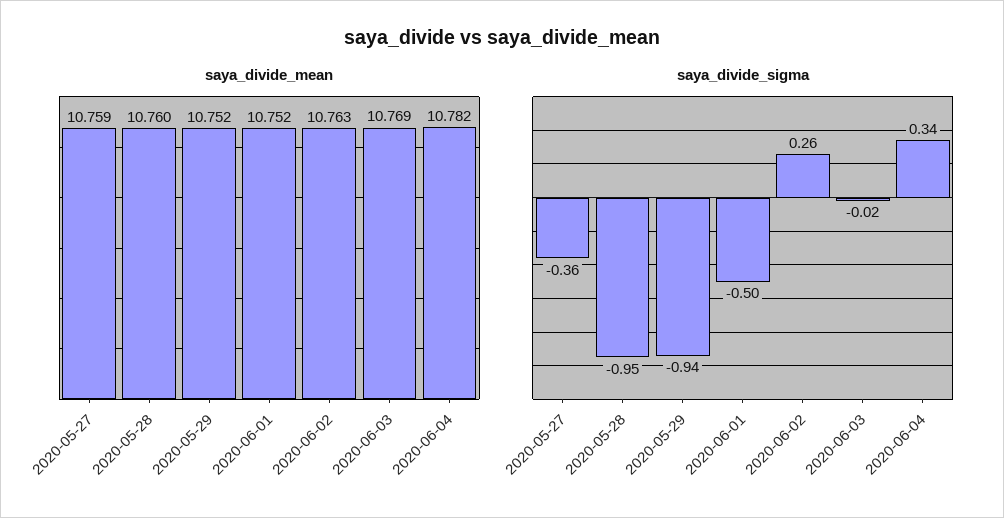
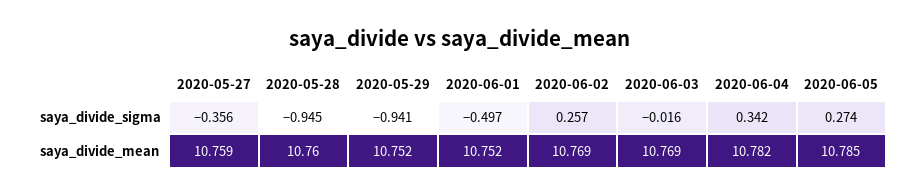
saya_divide_mean, 2020-06-02: 10.763 -> 10.769
saya_divide_sigma, 2020-06-05: none -> 0.274
saya_divide_mean, 2020-06-05: none -> 10.785

